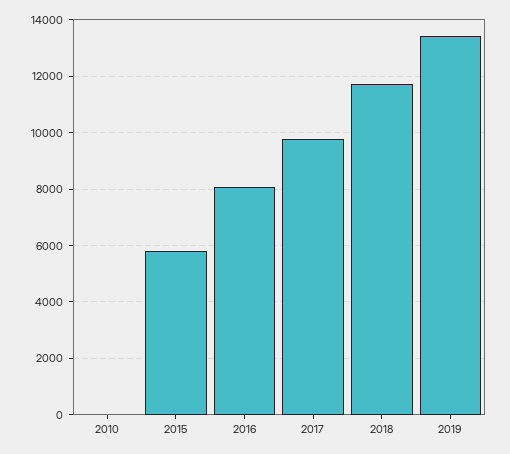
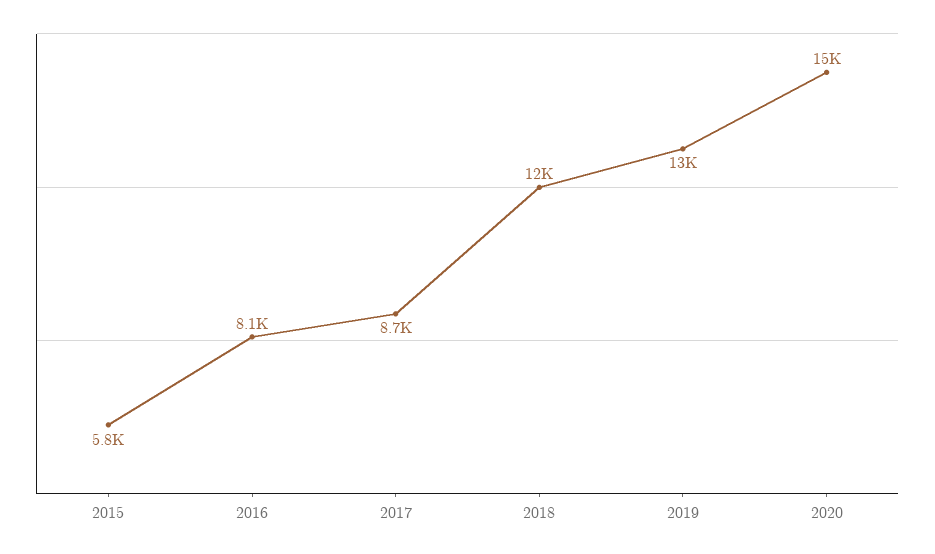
2010: 0 -> none
2017: 9750 -> 8700
2020: none -> 15000

